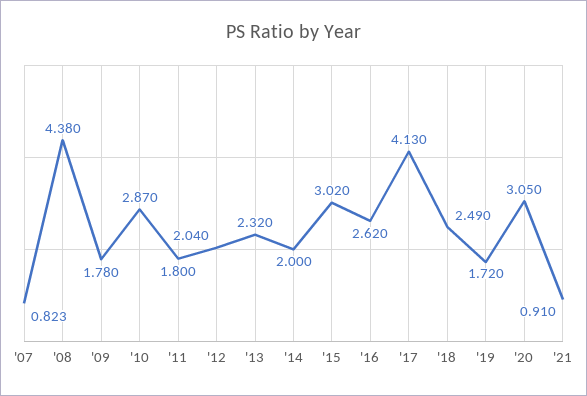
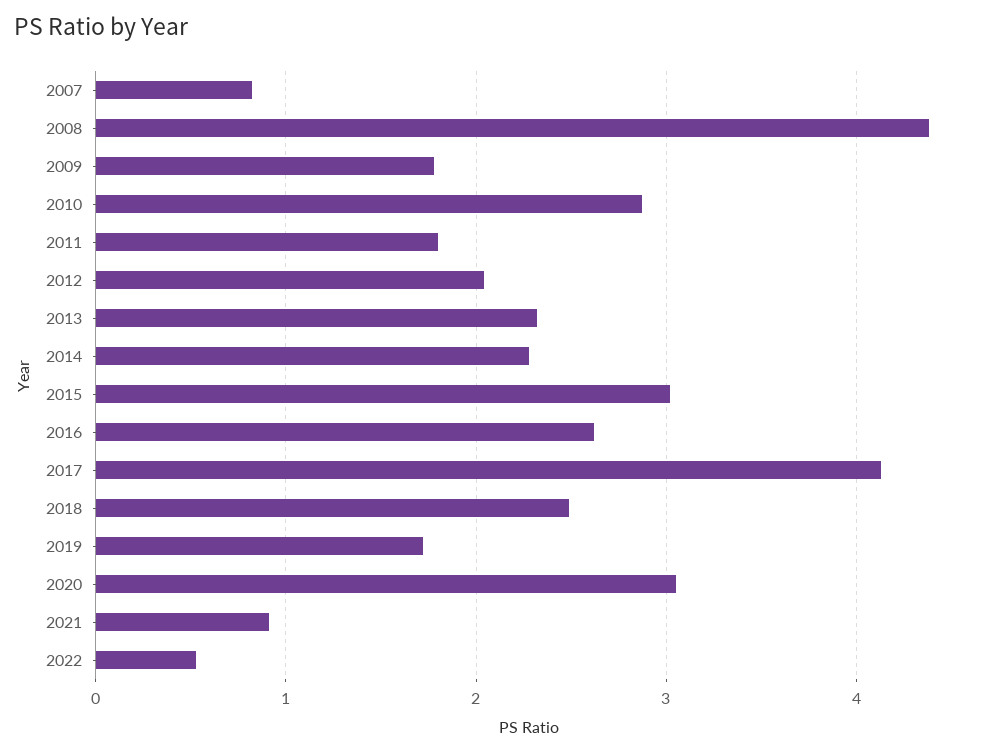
'14: 2 -> 2.3
2022: none -> 0.5

